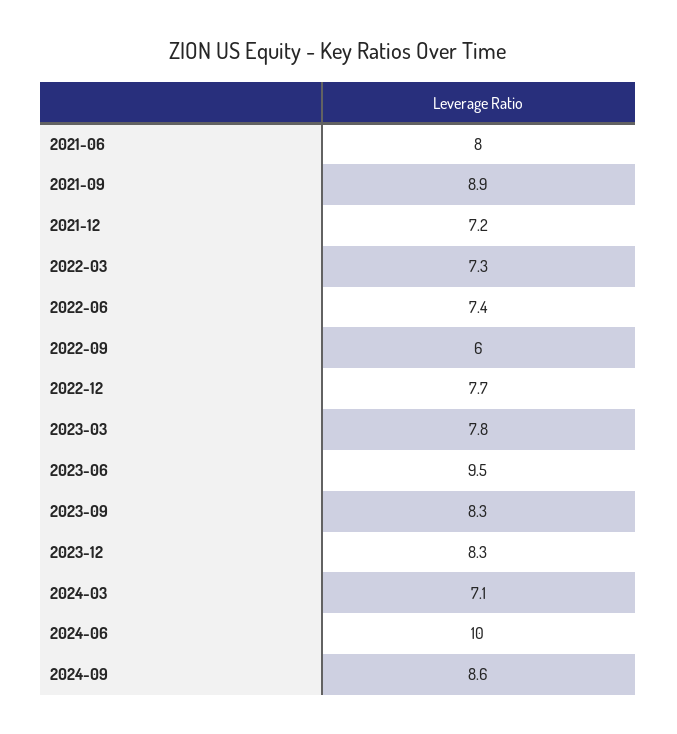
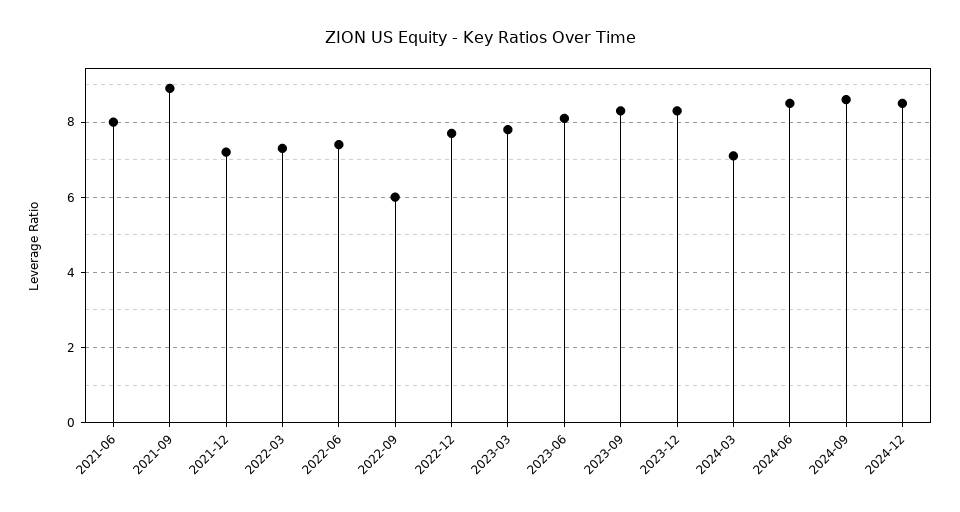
2023-06: 9.5 -> 8
2024-06: 10 -> 8.5
2024-12: none -> 8.5

